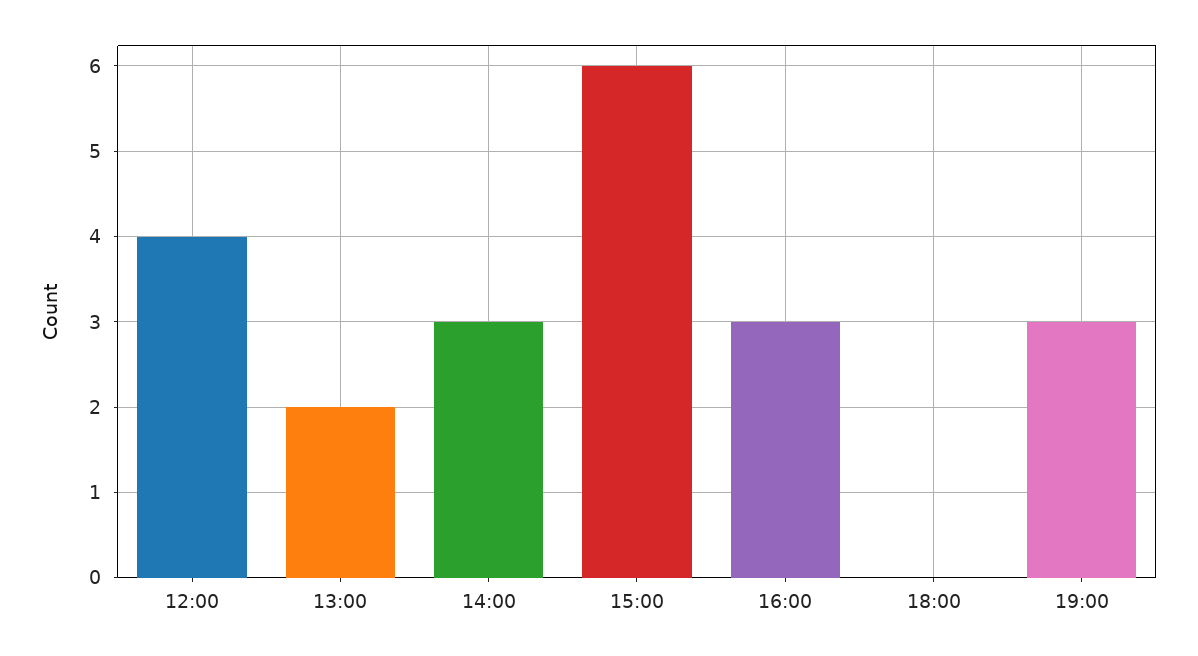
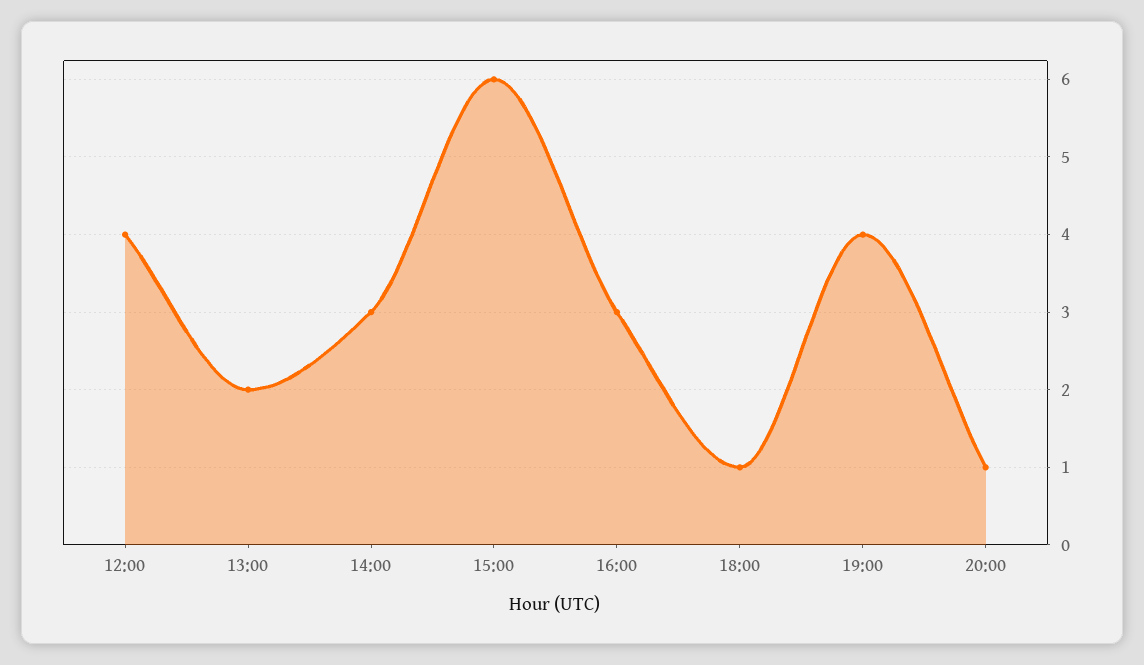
18:00: 0 -> 1
19:00: 3 -> 4
20:00: none -> 1

